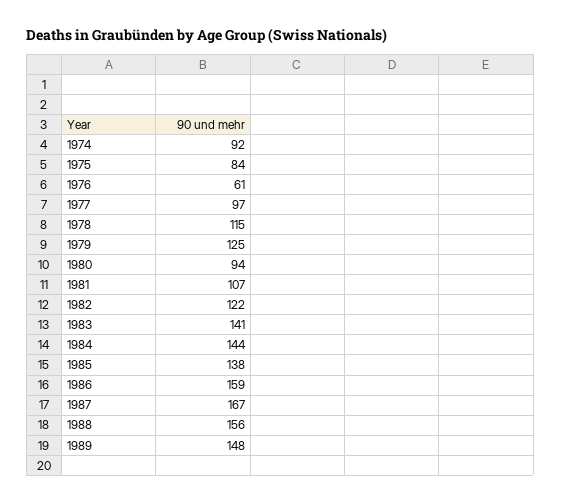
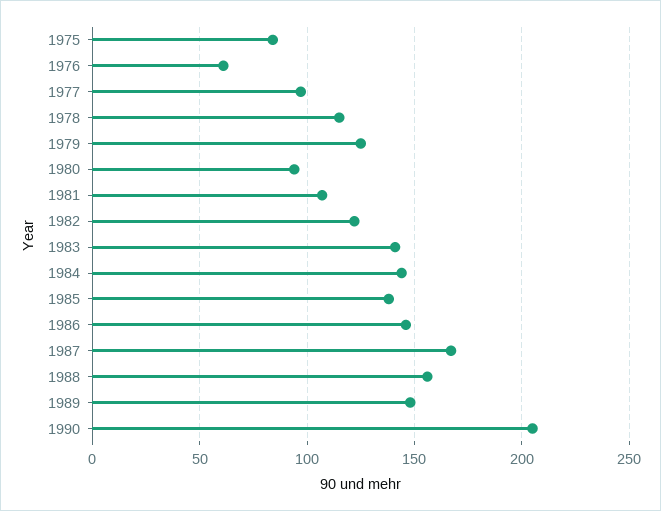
1974: 92 -> none
1986: 159 -> 145
1990: none -> 205

